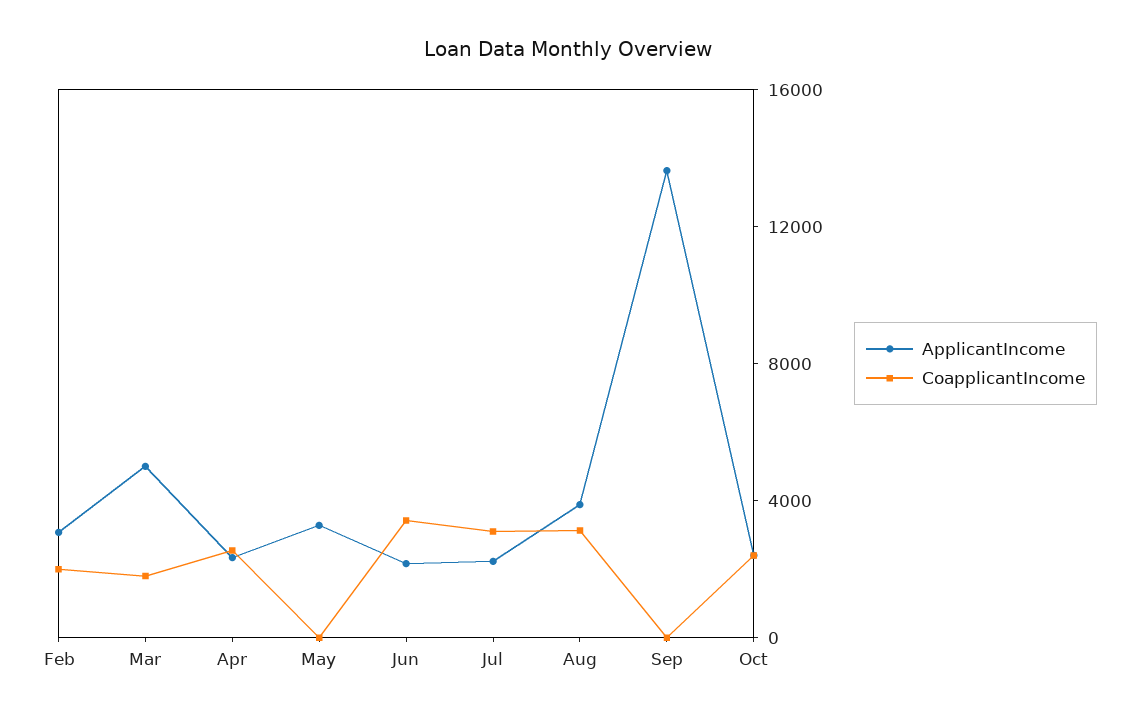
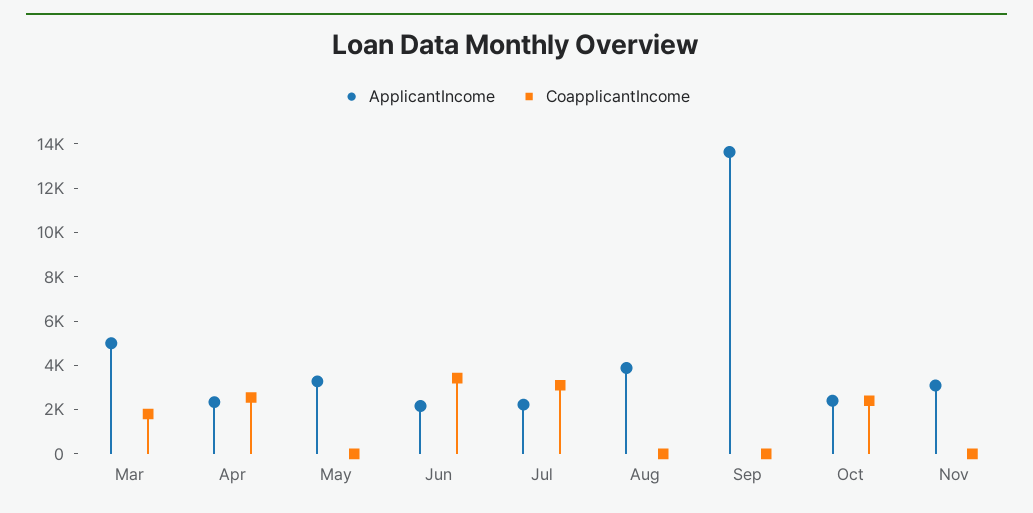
ApplicantIncome, Feb: 3000 -> none
CoapplicantIncome, Feb: 2000 -> none
CoapplicantIncome, Aug: 3000 -> 0
ApplicantIncome, Nov: none -> 3000
CoapplicantIncome, Nov: none -> 0

